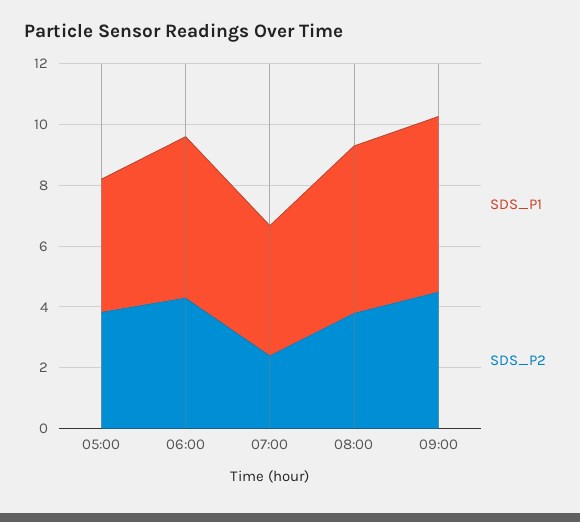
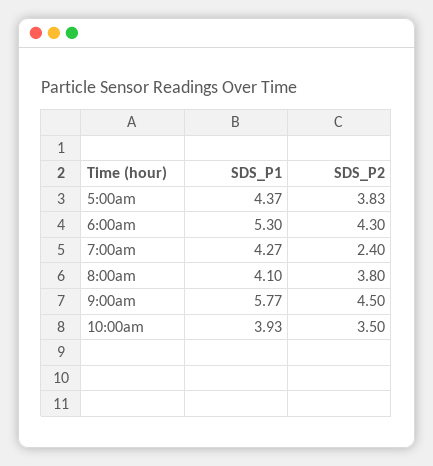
SDS_P1, 08:00: 5.5 -> 4.1
SDS_P1, 10:00am: none -> 3.93
SDS_P2, 10:00am: none -> 3.5

